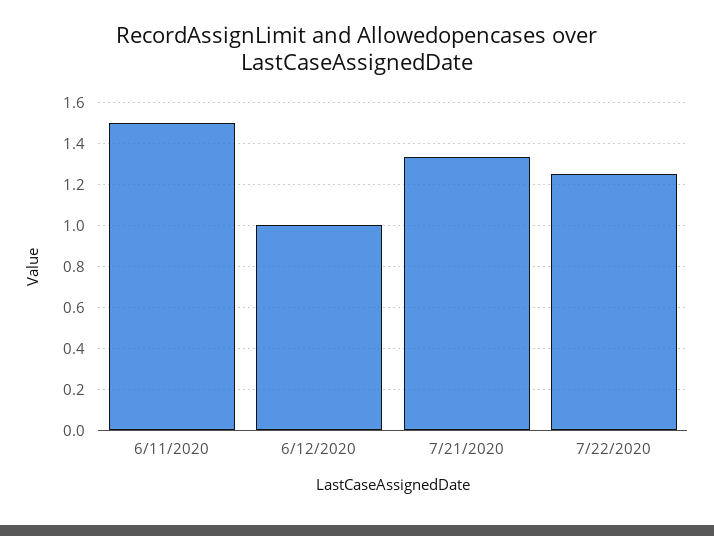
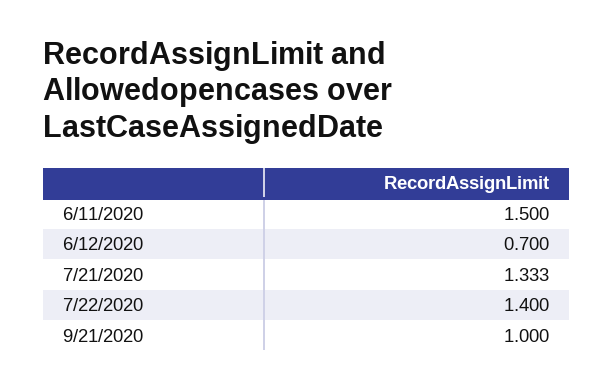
6/12/2020: 1 -> 0.7
7/22/2020: 1.25 -> 1.4
9/21/2020: none -> 1

